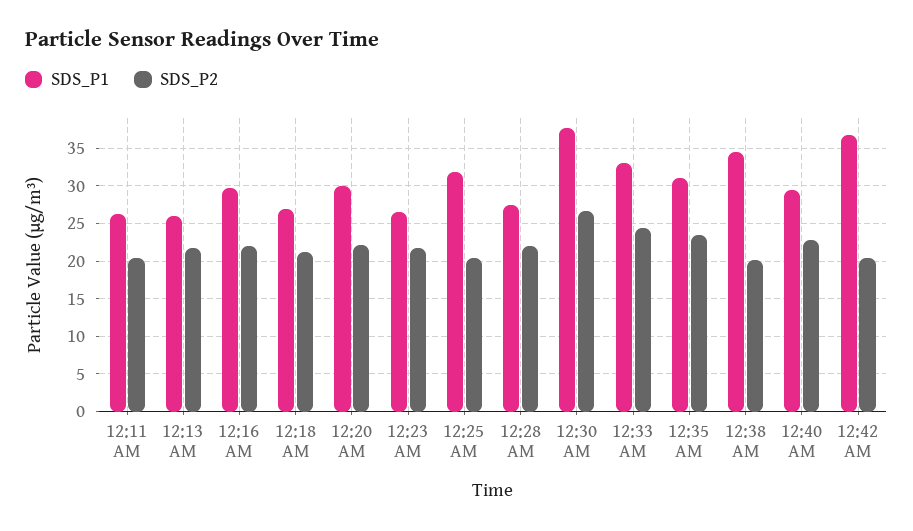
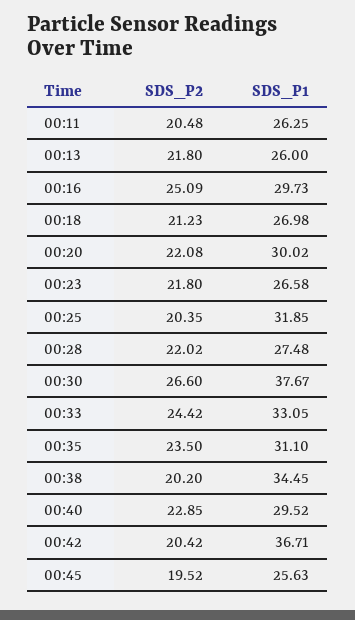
SDS_P2, 12:16 AM: 22 -> 25.09
SDS_P2, 00:45: none -> 19.52
SDS_P1, 00:45: none -> 25.63

